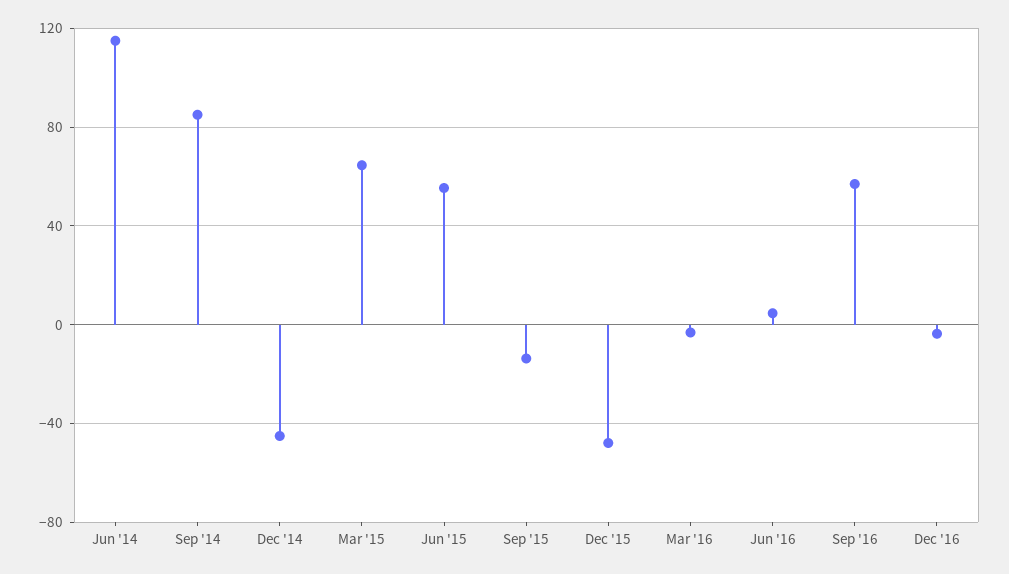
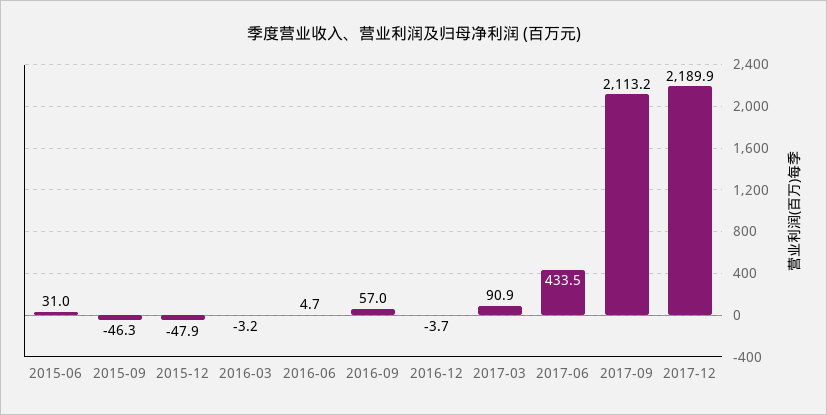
Jun '14: 115 -> none
Sep '14: 85 -> none
Dec '14: -45 -> none
Mar '15: 65 -> none
Jun '15: 55 -> 31
Sep '15: -15 -> -46.3
2017-03: none -> 90.9
2017-06: none -> 433.5
2017-09: none -> 2113.2
2017-12: none -> 2189.9

